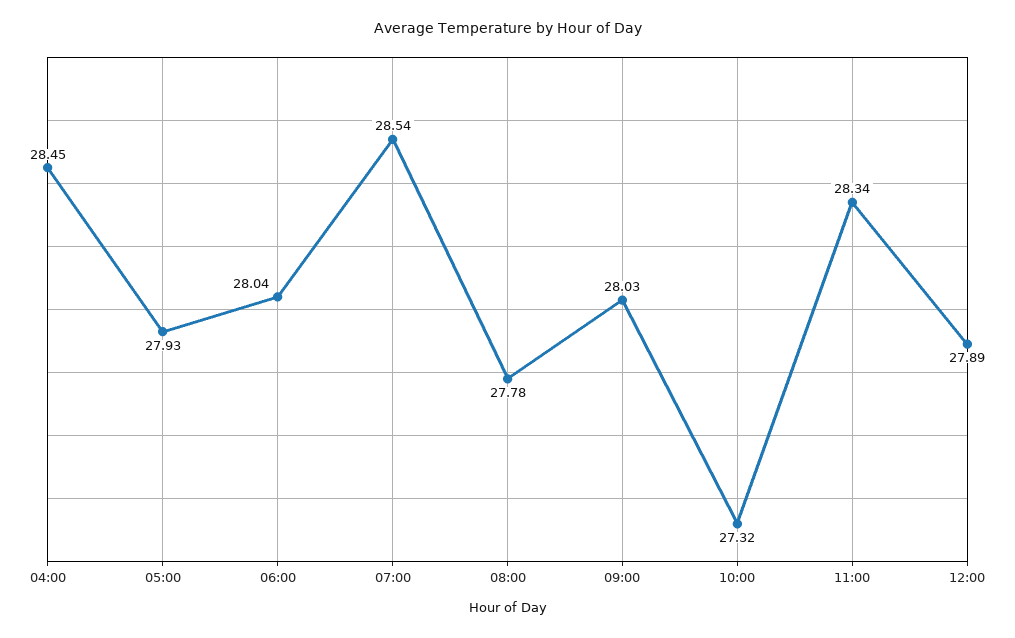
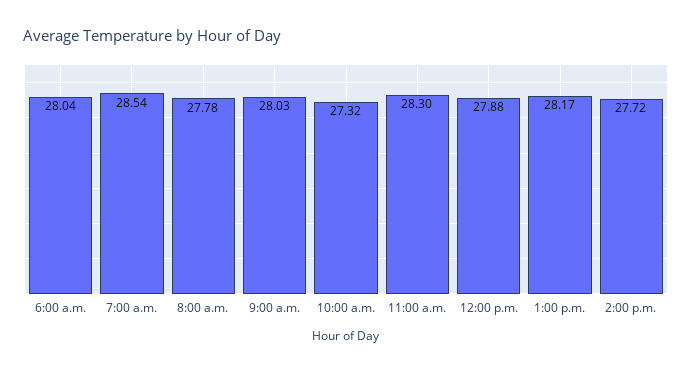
04:00: 28.45 -> none
05:00: 27.93 -> none
11:00: 28.34 -> 28.3
12:00: 27.89 -> 27.88
1:00 p.m.: none -> 28.17
2:00 p.m.: none -> 27.72

